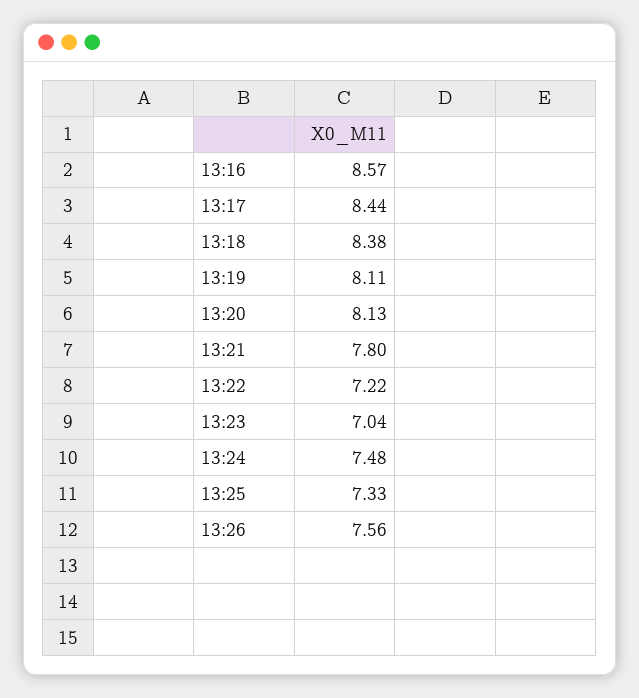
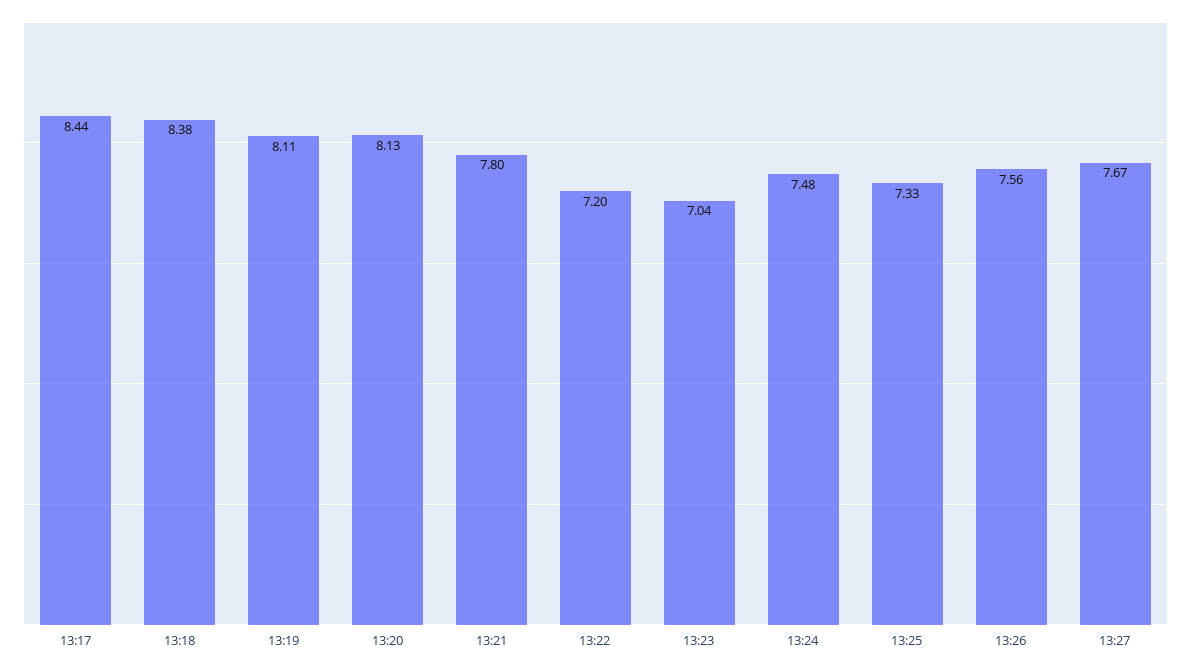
13:16: 8.57 -> none
13:22: 7.22 -> 7.2
13:27: none -> 7.67

